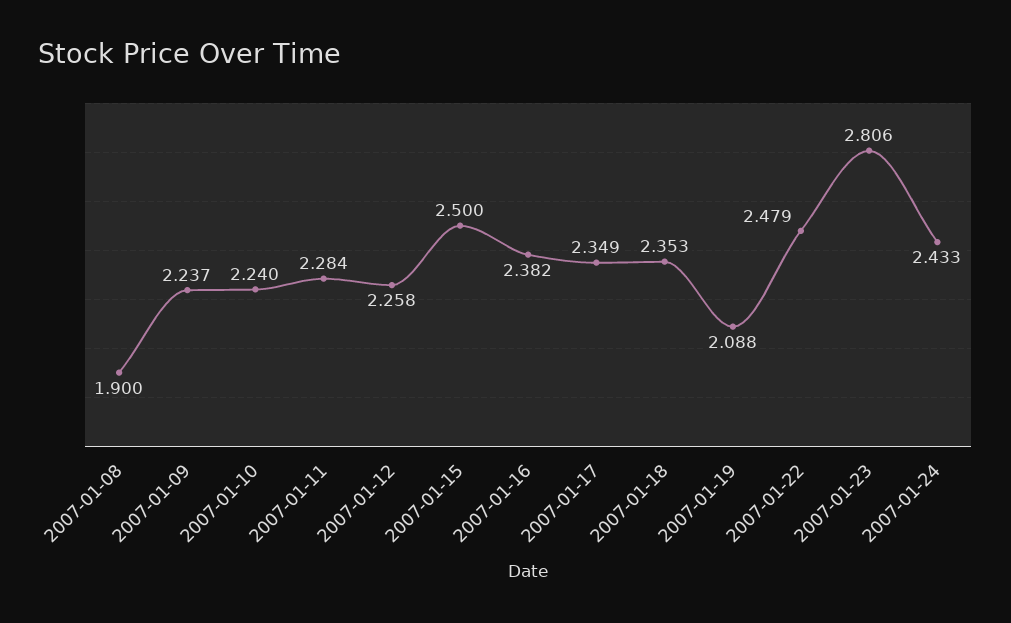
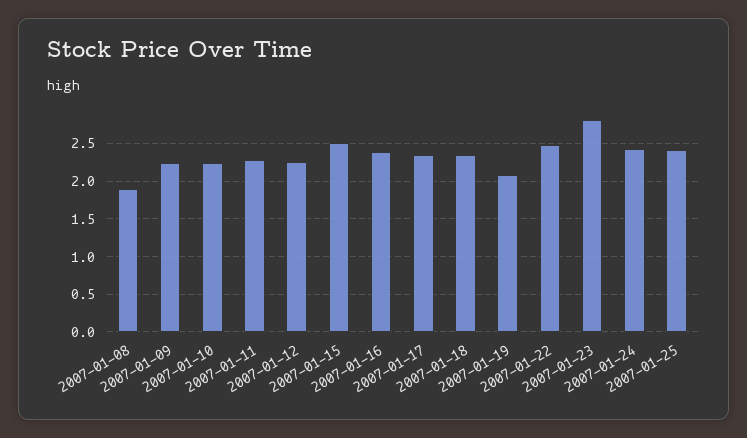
2007-01-25: none -> 2.4

